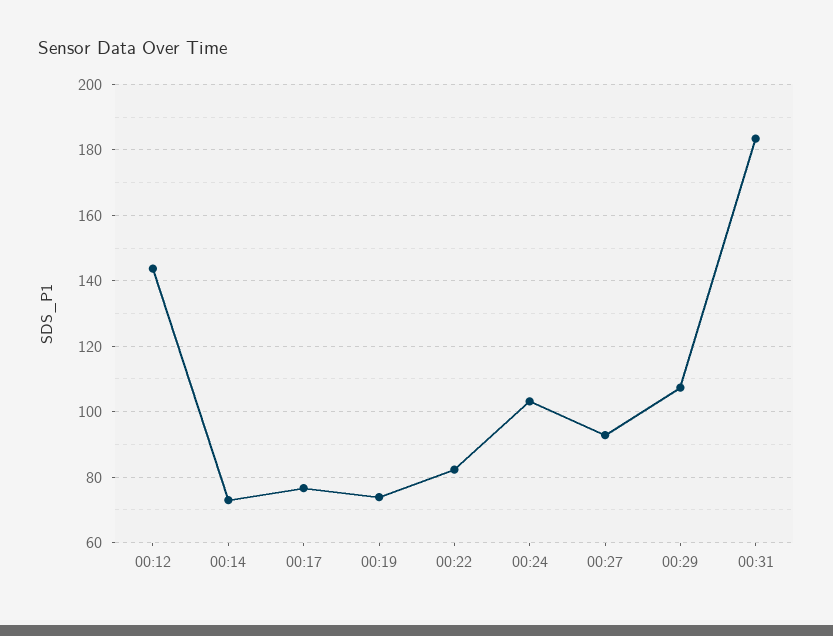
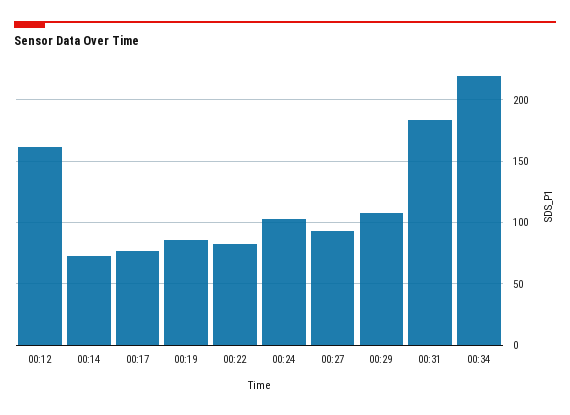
00:12: 144 -> 160
00:19: 74 -> 85
00:34: none -> 220

